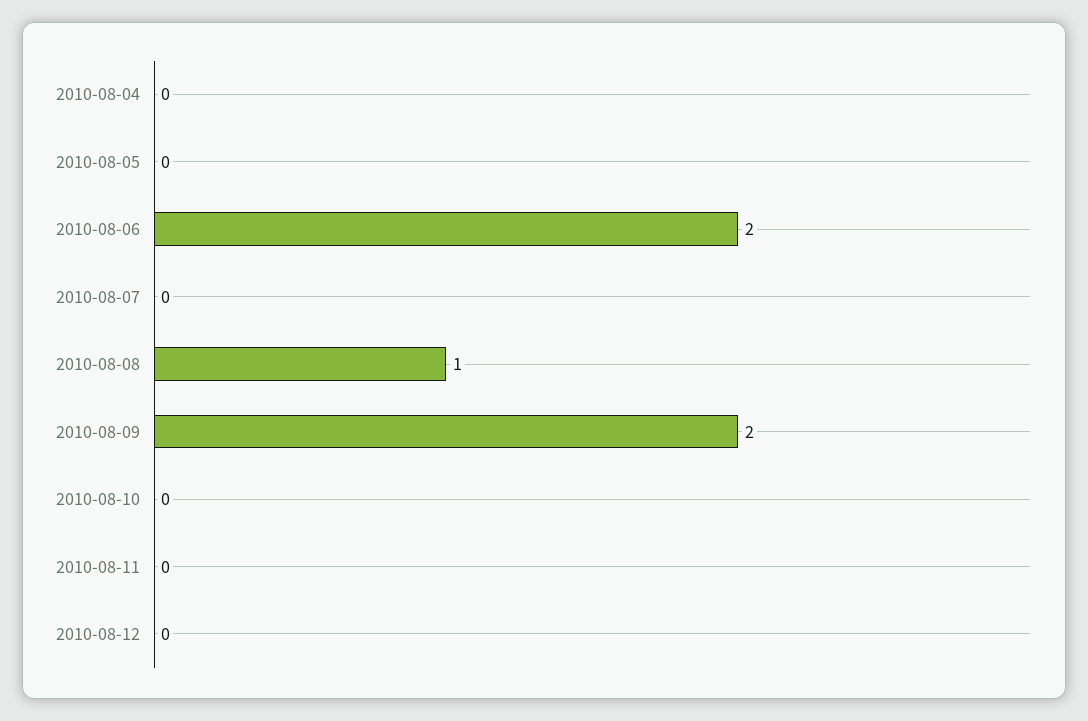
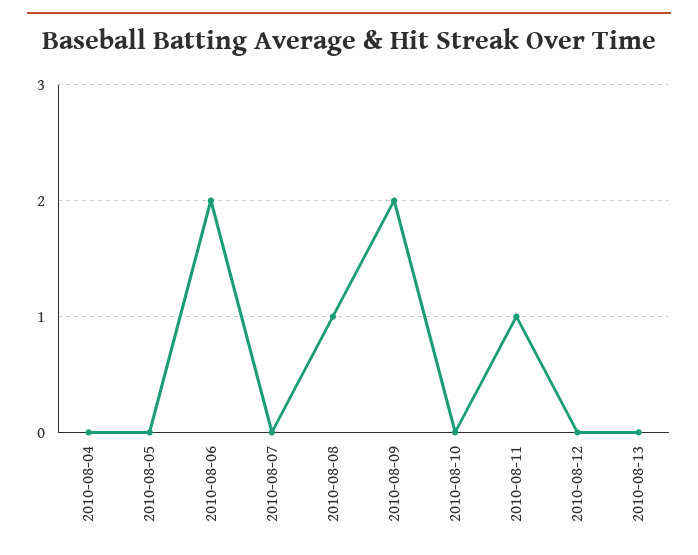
2010-08-11: 0 -> 1
2010-08-13: none -> 0

